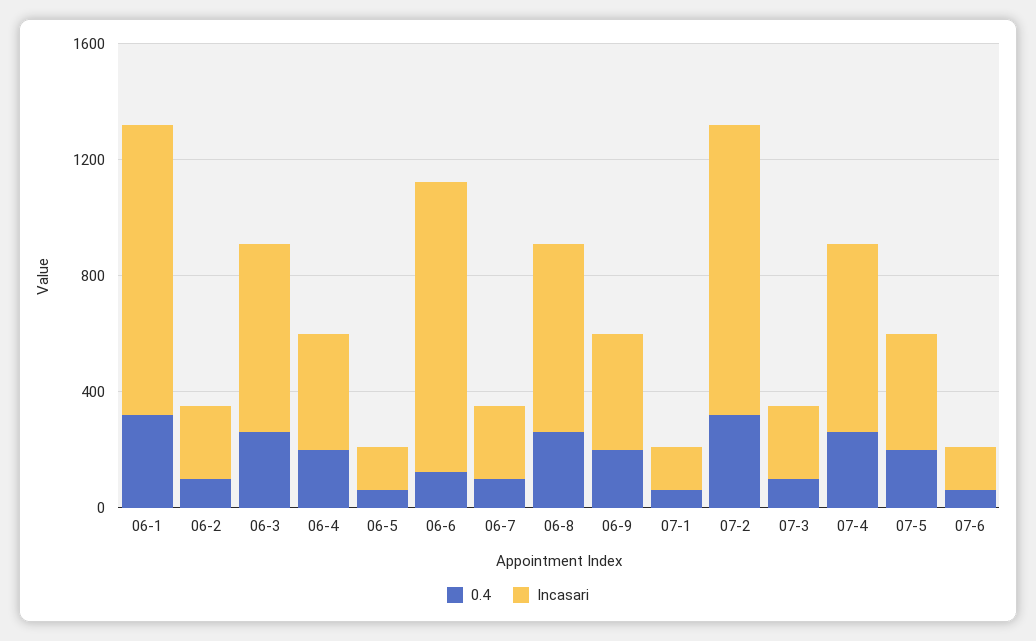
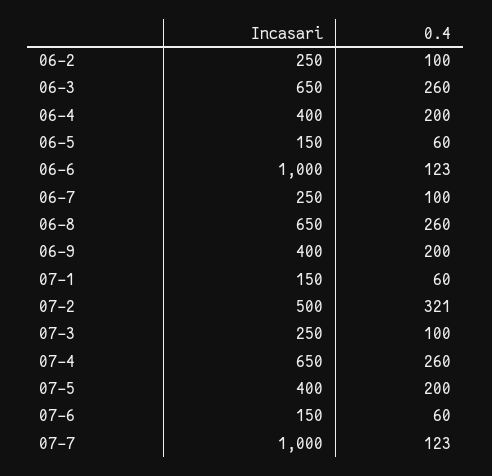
0.4, 06-1: 300 -> none
Incasari, 06-1: 1000 -> none
Incasari, 07-2: 1000 -> 500
Incasari, 07-7: none -> 1000
0.4, 07-7: none -> 123

